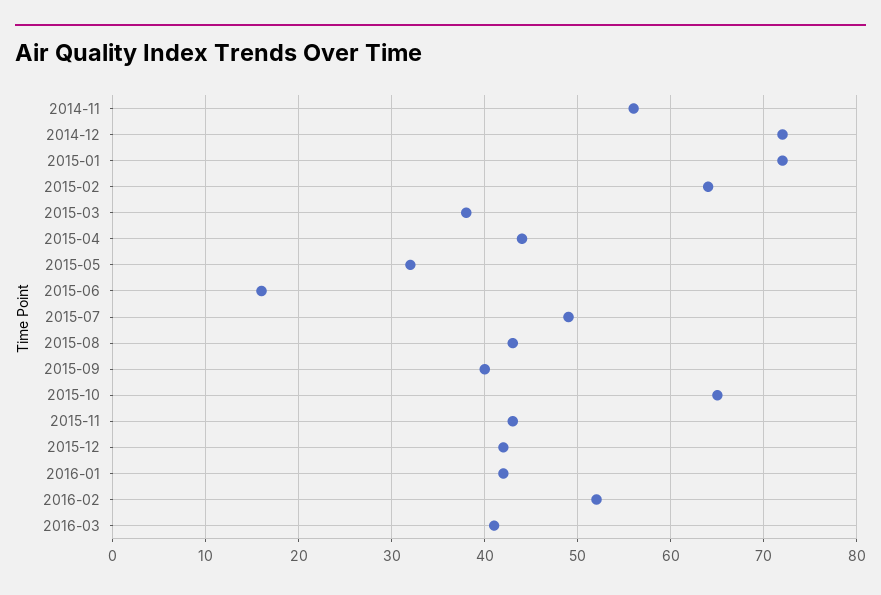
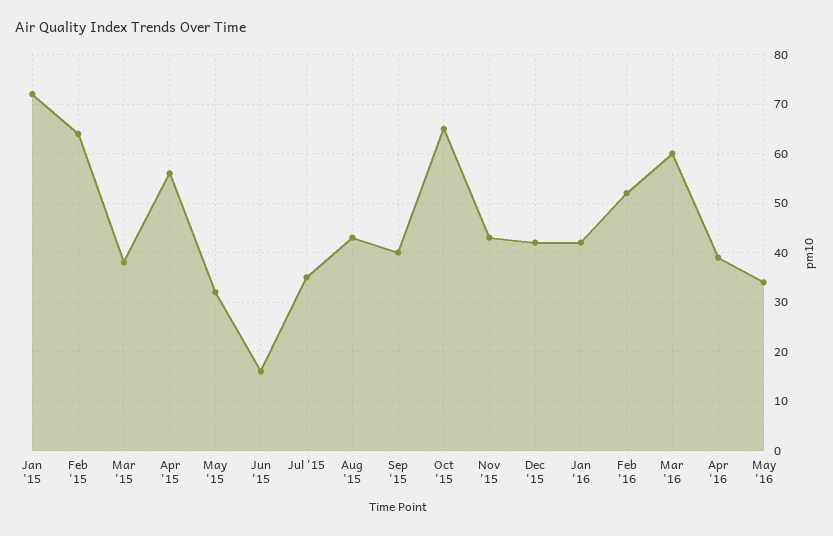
2014-11: 56 -> none
2014-12: 72 -> none
2015-04: 44 -> 55
2015-07: 49 -> 35
2016-03: 41 -> 60
Apr '16: none -> 40
May '16: none -> 35

